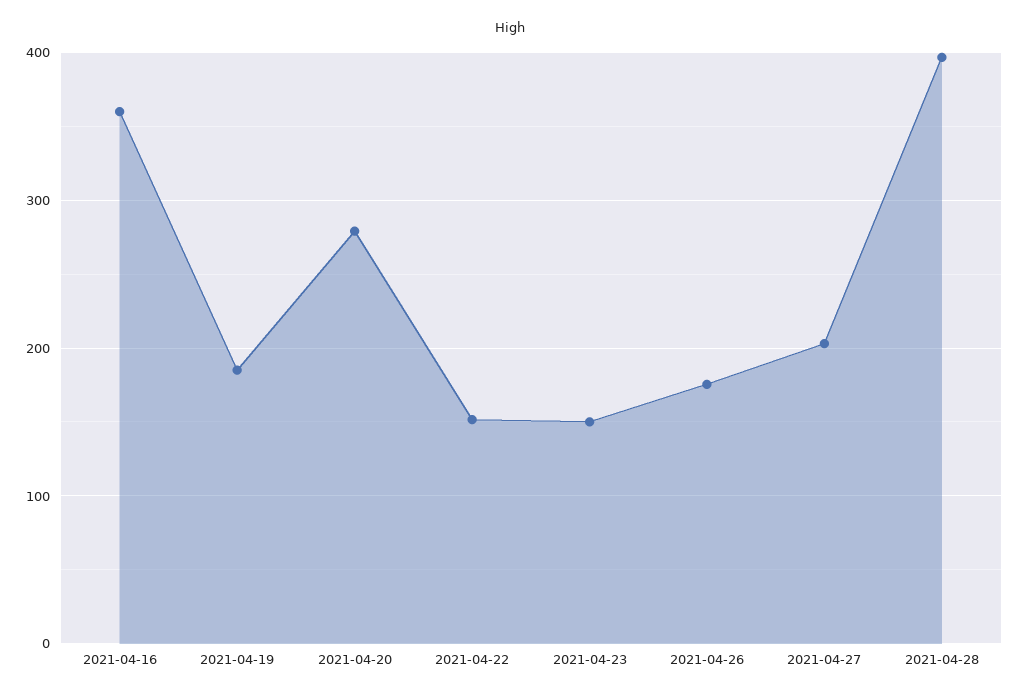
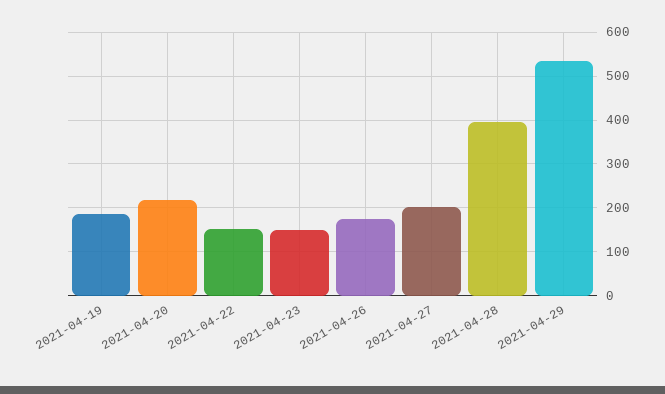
2021-04-16: 360 -> none
2021-04-20: 280 -> 220
2021-04-29: none -> 540

